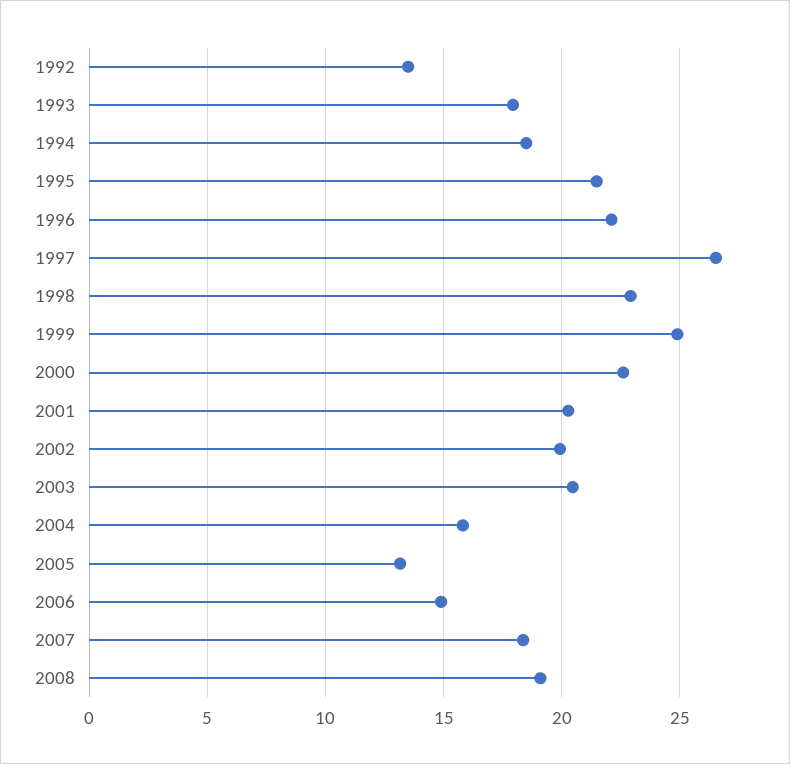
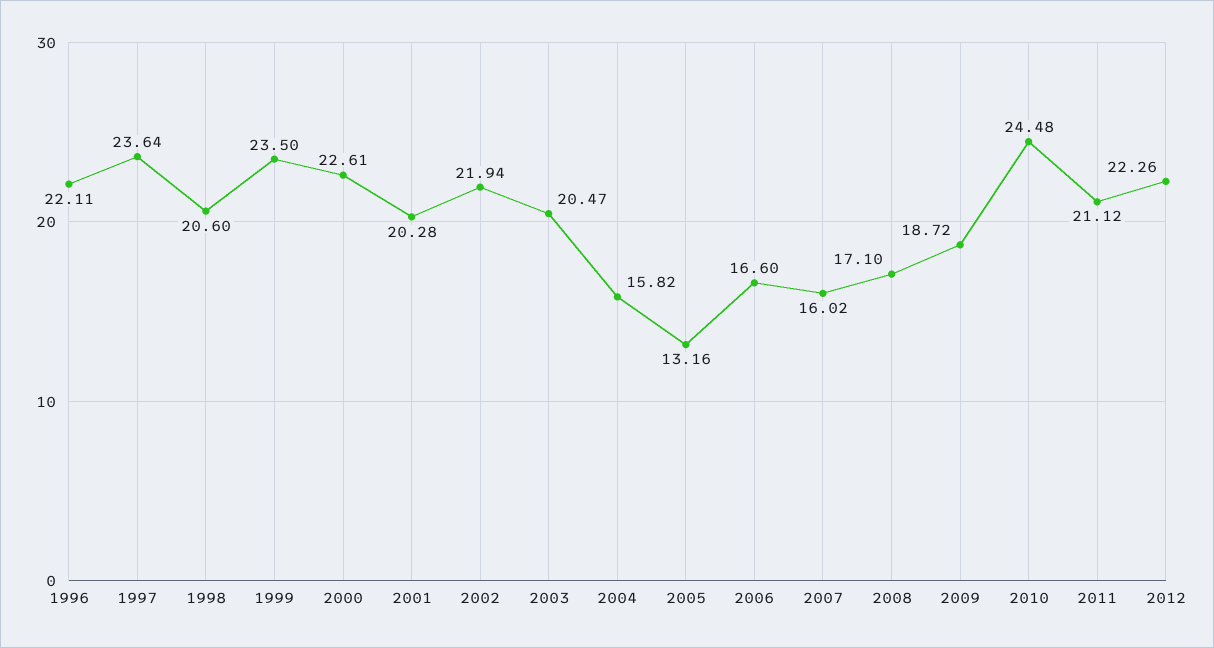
1992: 13.5 -> none
1993: 18 -> none
1994: 18.5 -> none
1995: 21.5 -> none
1997: 26.5 -> 23.64
1998: 23 -> 20.6
1999: 25 -> 23.5
2002: 20 -> 21.94
2006: 15 -> 16.6
2007: 18.5 -> 16.02
2008: 19 -> 17.1
2009: none -> 18.72
2010: none -> 24.48
2011: none -> 21.12
2012: none -> 22.26

